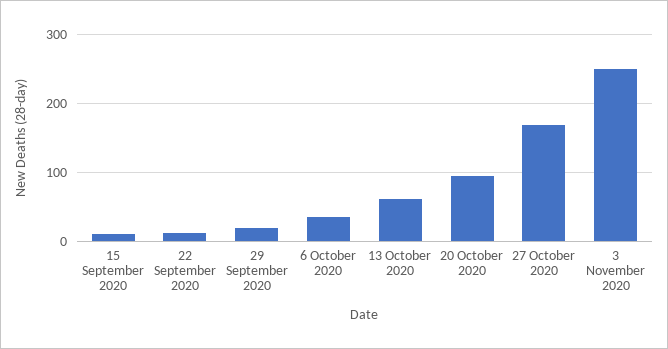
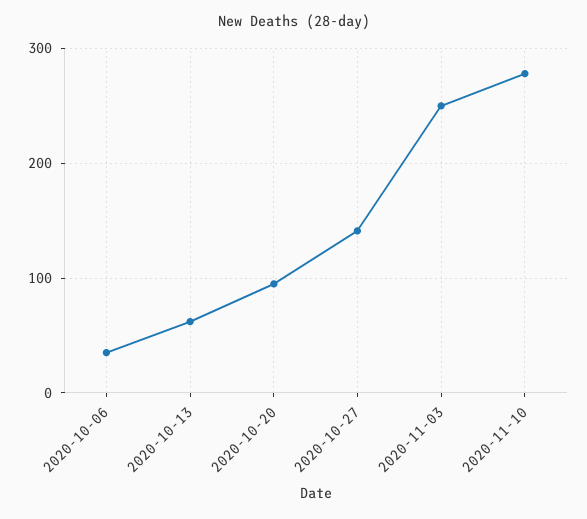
15 September 2020: 10 -> none
22 September 2020: 10 -> none
29 September 2020: 20 -> none
27 October 2020: 170 -> 140
2020-11-10: none -> 280

